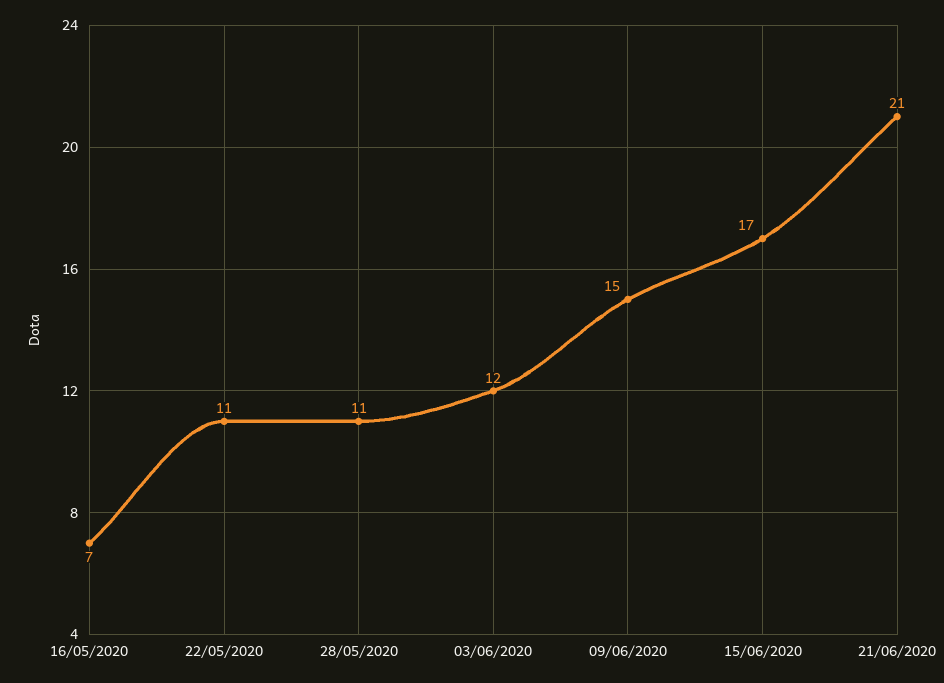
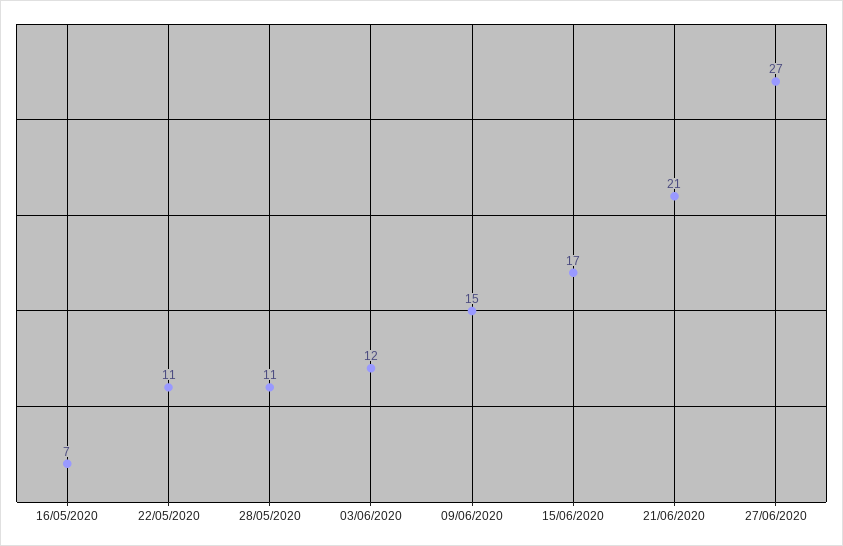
27/06/2020: none -> 27

